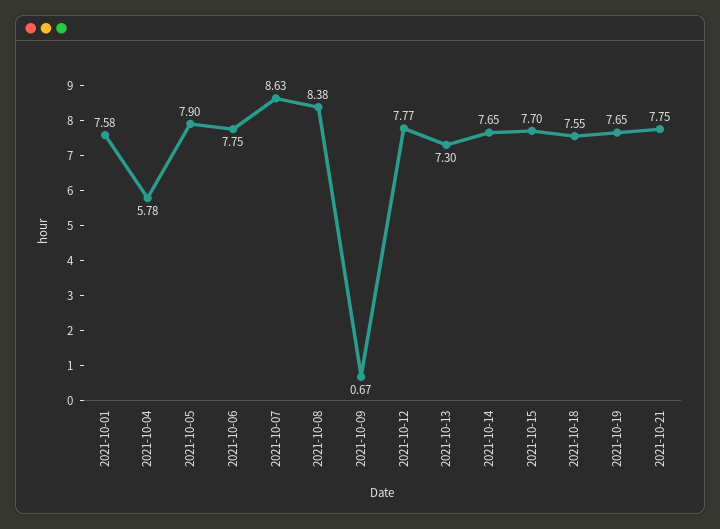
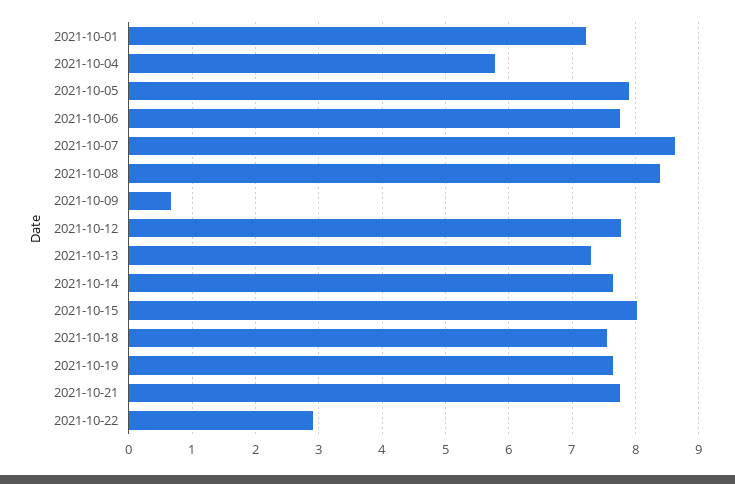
2021-10-01: 7.58 -> 7.2
2021-10-15: 7.7 -> 8
2021-10-22: none -> 2.9

